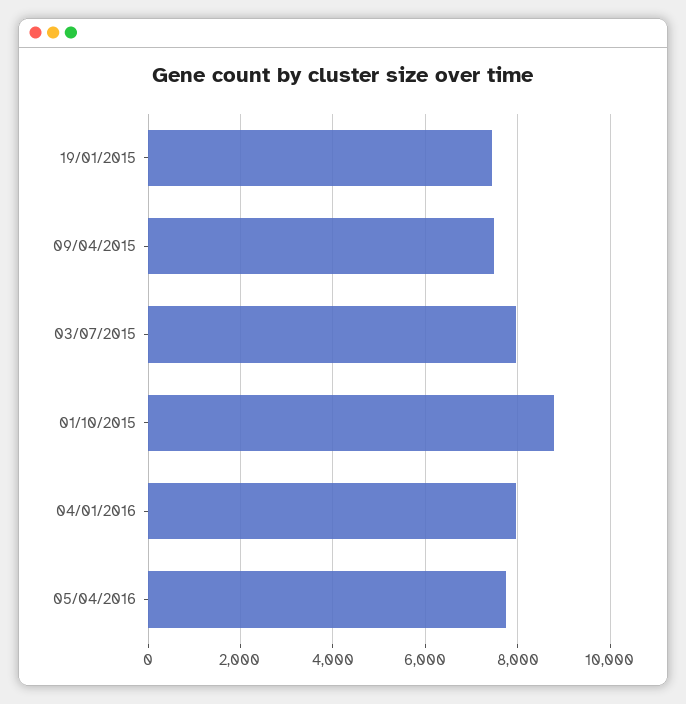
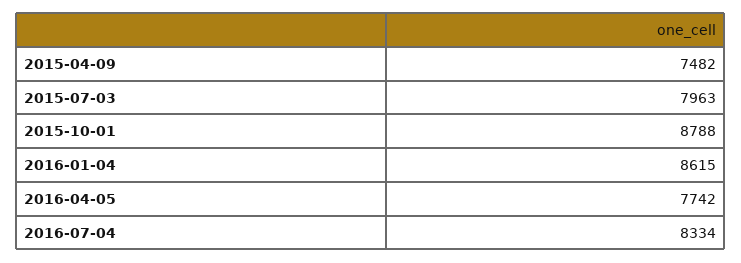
19/01/2015: 7400 -> none
04/01/2016: 8000 -> 8615
2016-07-04: none -> 8334

